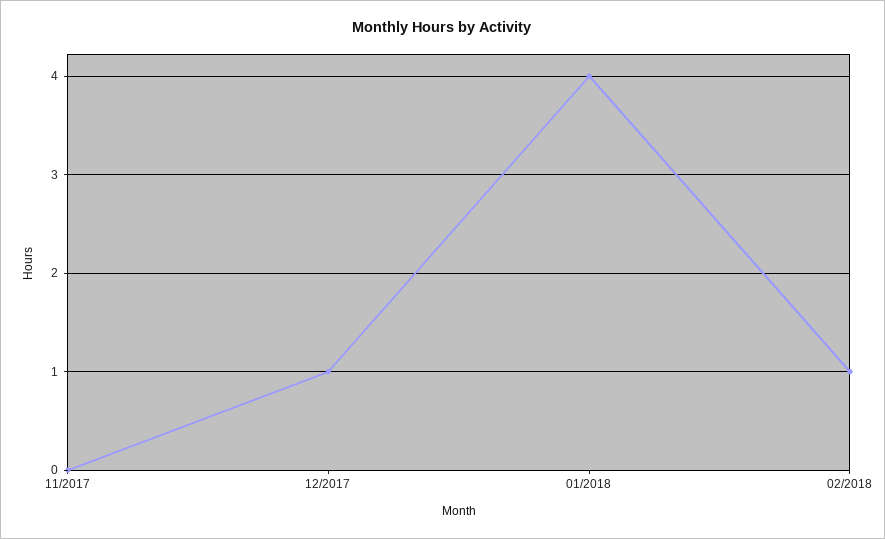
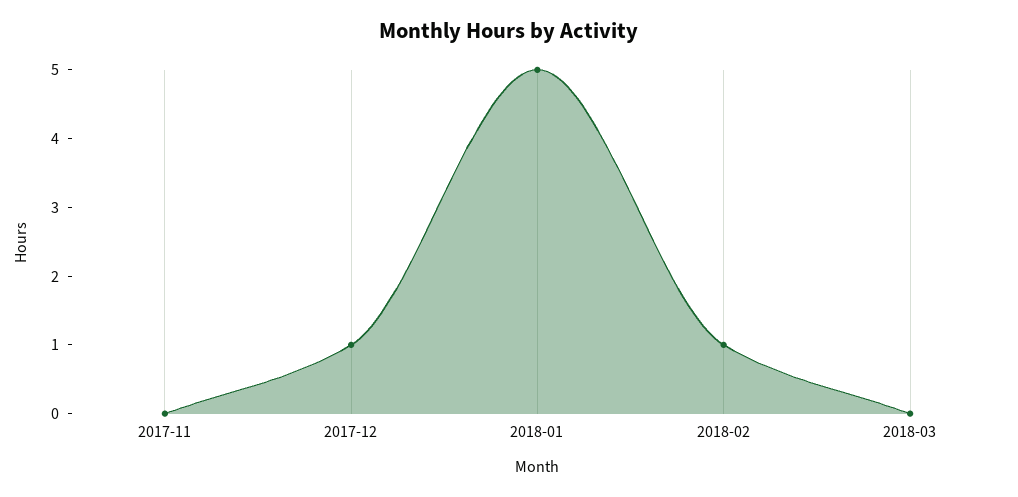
01/2018: 4 -> 5
2018-03: none -> 0

